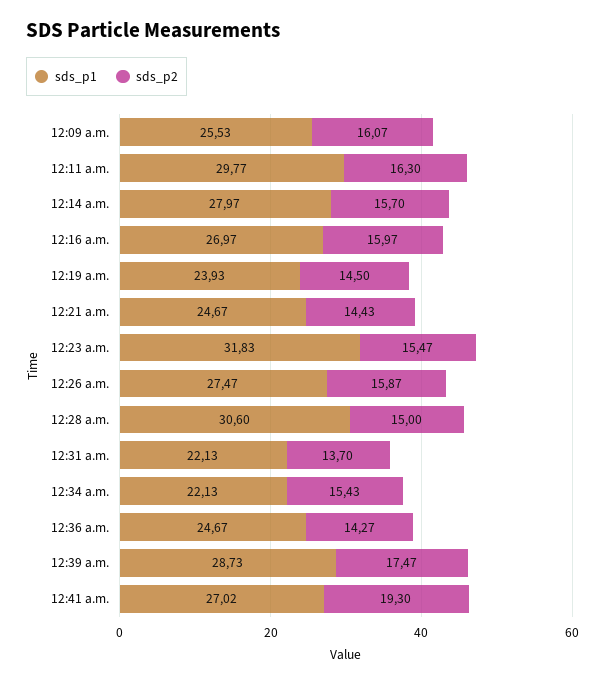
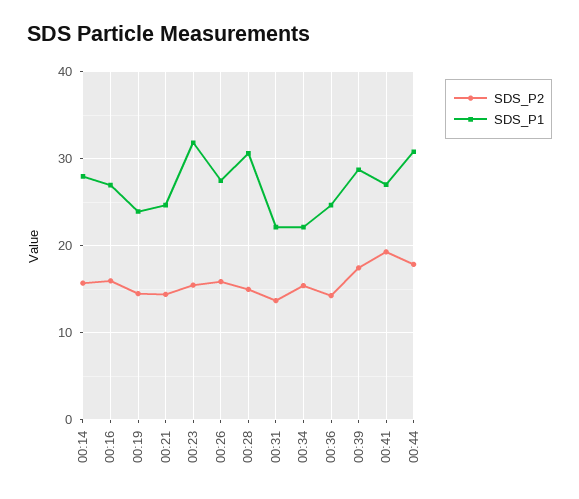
sds_p1, 12:09 a.m.: 25.53 -> none
sds_p2, 12:09 a.m.: 16.07 -> none
sds_p1, 12:11 a.m.: 29.77 -> none
sds_p2, 12:11 a.m.: 16.3 -> none
sds_p2, 00:44: none -> 18
sds_p1, 00:44: none -> 31

